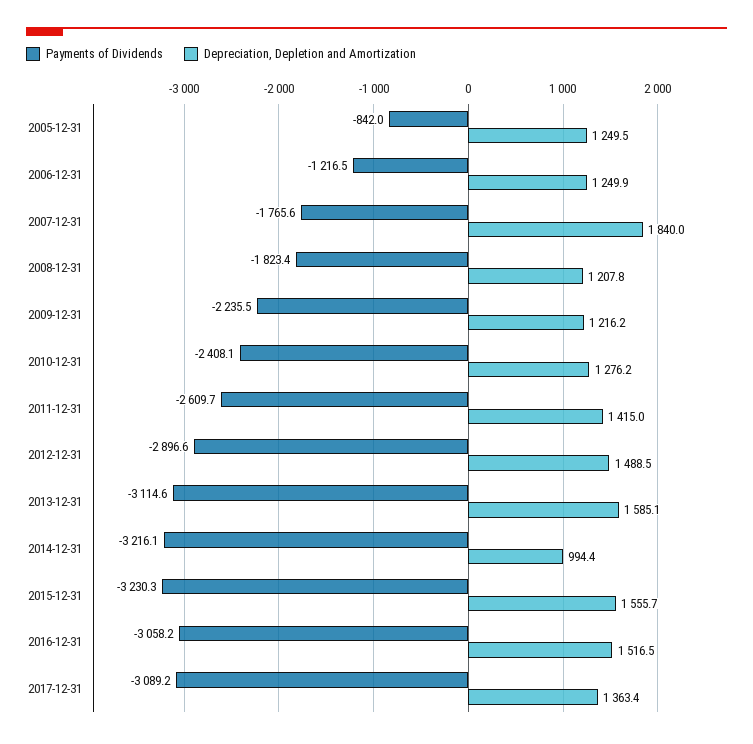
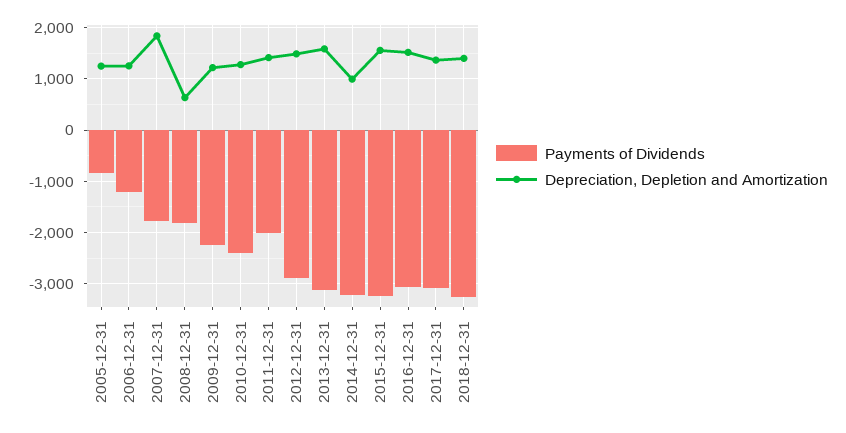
Depreciation, Depletion and Amortization, 2008-12-31: 1207.8 -> 600
Payments of Dividends, 2011-12-31: -2609.7 -> -2000
Payments of Dividends, 2018-12-31: none -> -3200
Depreciation, Depletion and Amortization, 2018-12-31: none -> 1400

